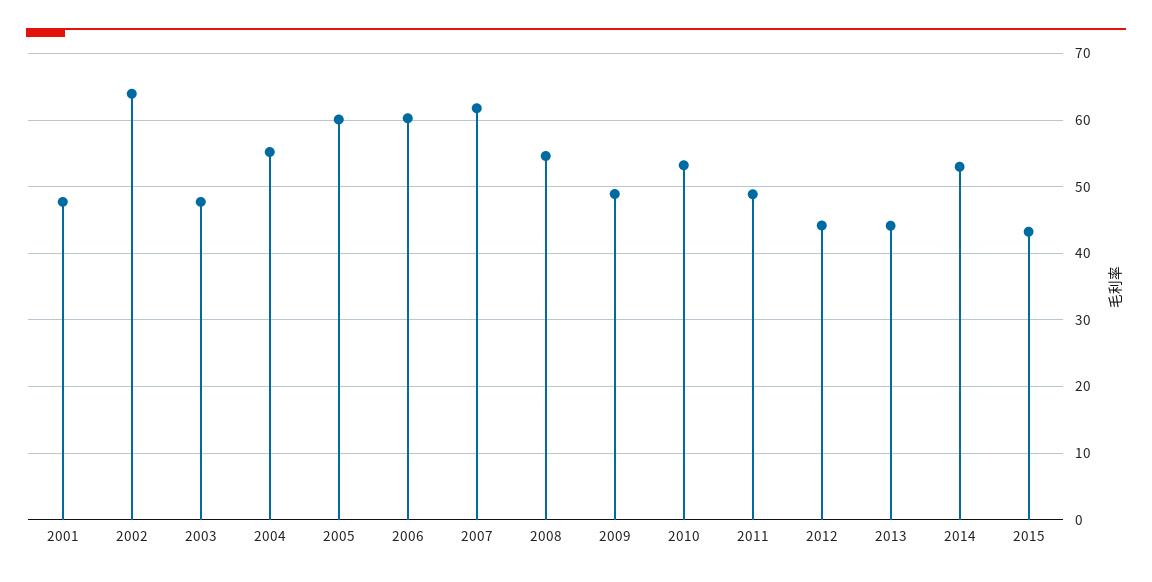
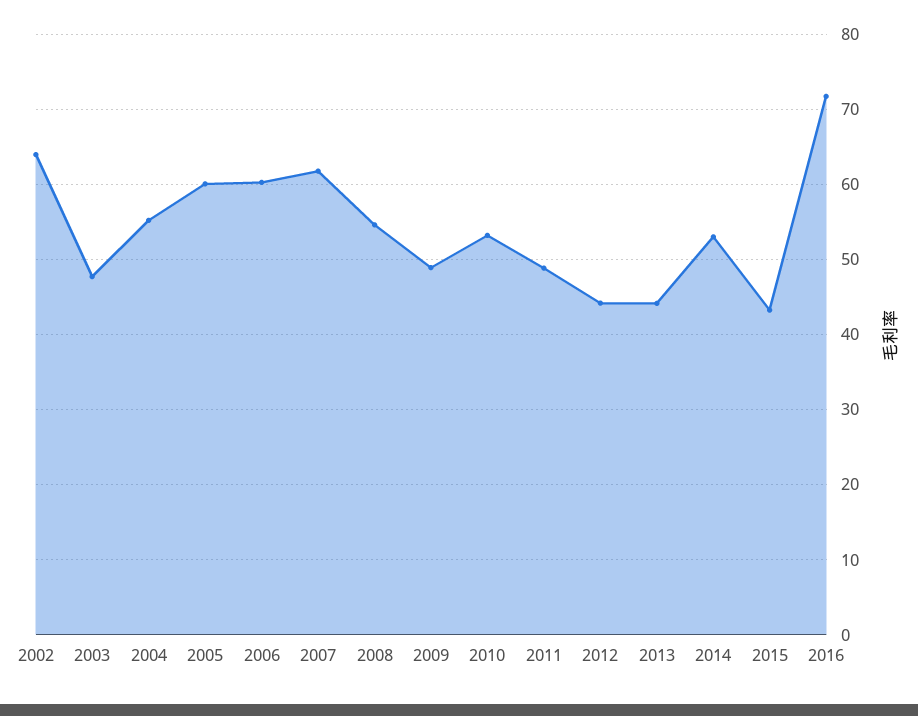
2001: 48 -> none
2016: none -> 72

